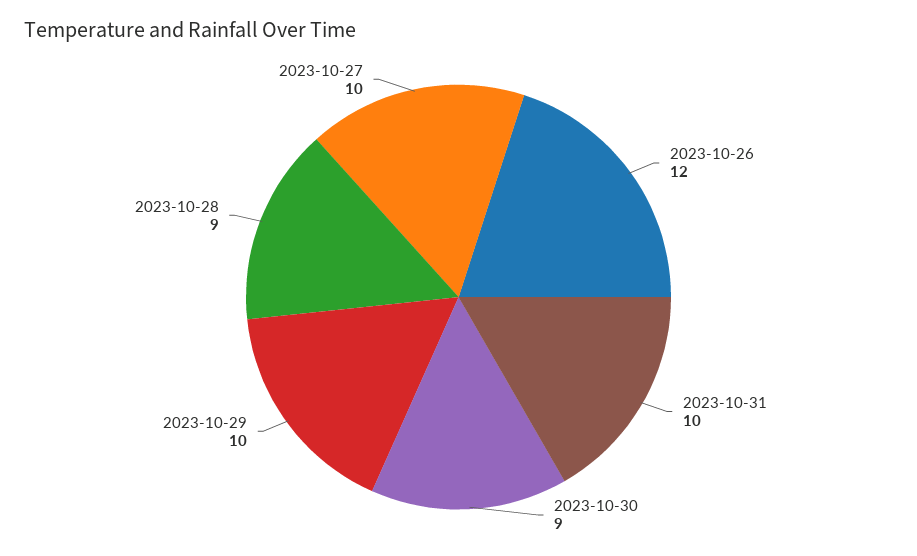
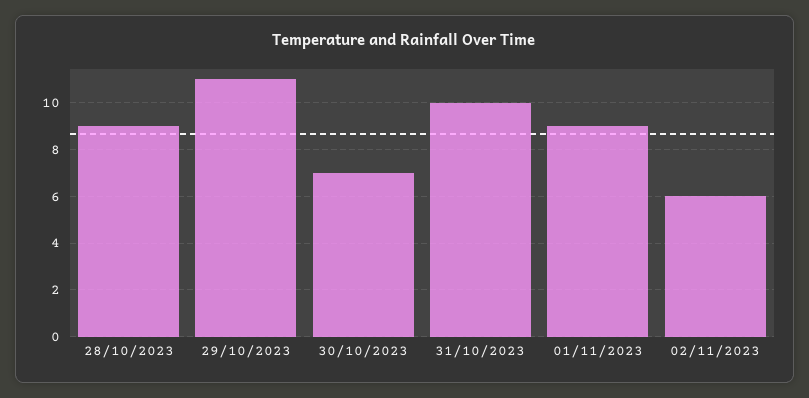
2023-10-26: 12 -> none
2023-10-30: 9 -> 7
2023-10-29: 10 -> 11
2023-10-27: 10 -> none
01/11/2023: none -> 9
02/11/2023: none -> 6

